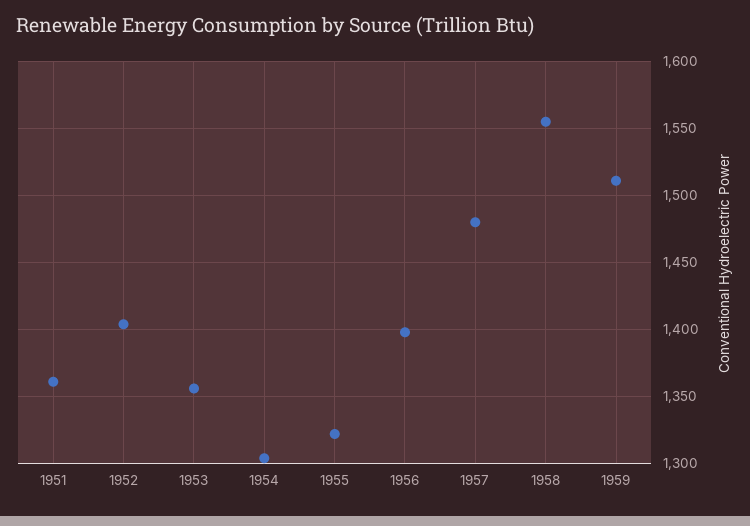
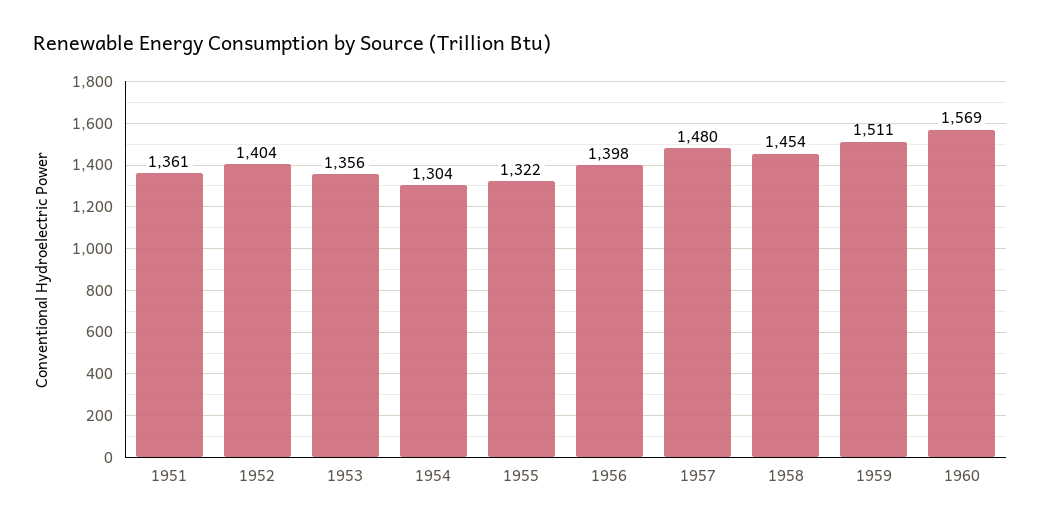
1958: 1555 -> 1454
1960: none -> 1569

